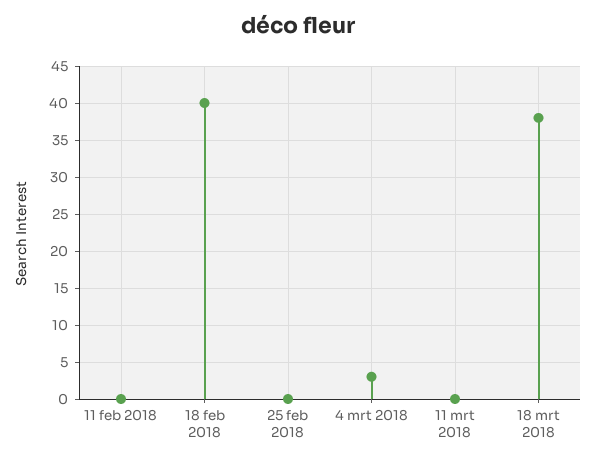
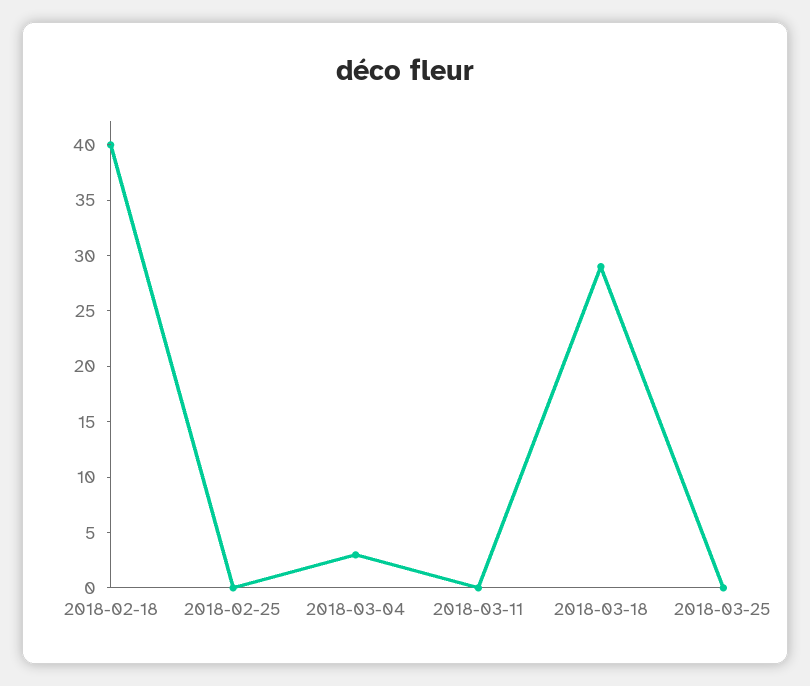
11 feb 2018: 0 -> none
18 mrt 2018: 38 -> 29
2018-03-25: none -> 0

